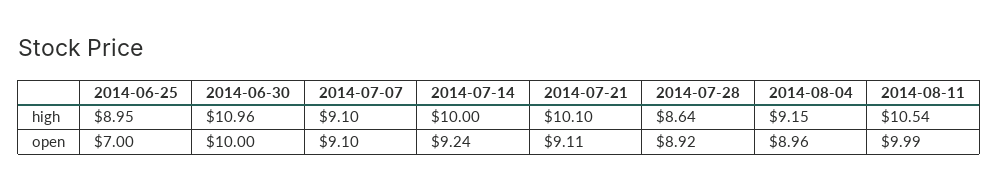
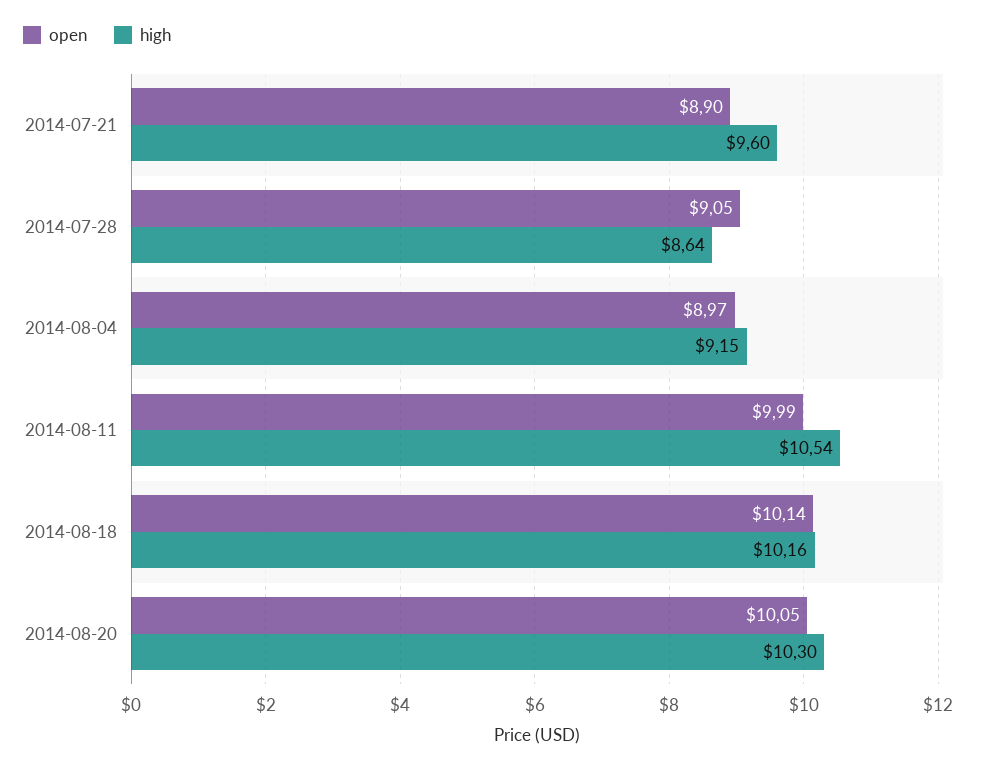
high, 2014-06-25: 8.95 -> none
high, 2014-06-30: 10.96 -> none
high, 2014-07-07: 9.1 -> none
high, 2014-07-14: 10 -> none
high, 2014-07-21: 10.1 -> 9.6
open, 2014-06-25: 7 -> none
open, 2014-06-30: 10 -> none
open, 2014-07-07: 9.1 -> none
open, 2014-07-14: 9.24 -> none
open, 2014-07-21: 9.11 -> 8.9
open, 2014-07-28: 8.92 -> 9.05
open, 2014-08-04: 8.96 -> 8.97
open, 2014-08-18: none -> 10.14
high, 2014-08-18: none -> 10.16
open, 2014-08-20: none -> 10.05
high, 2014-08-20: none -> 10.3

